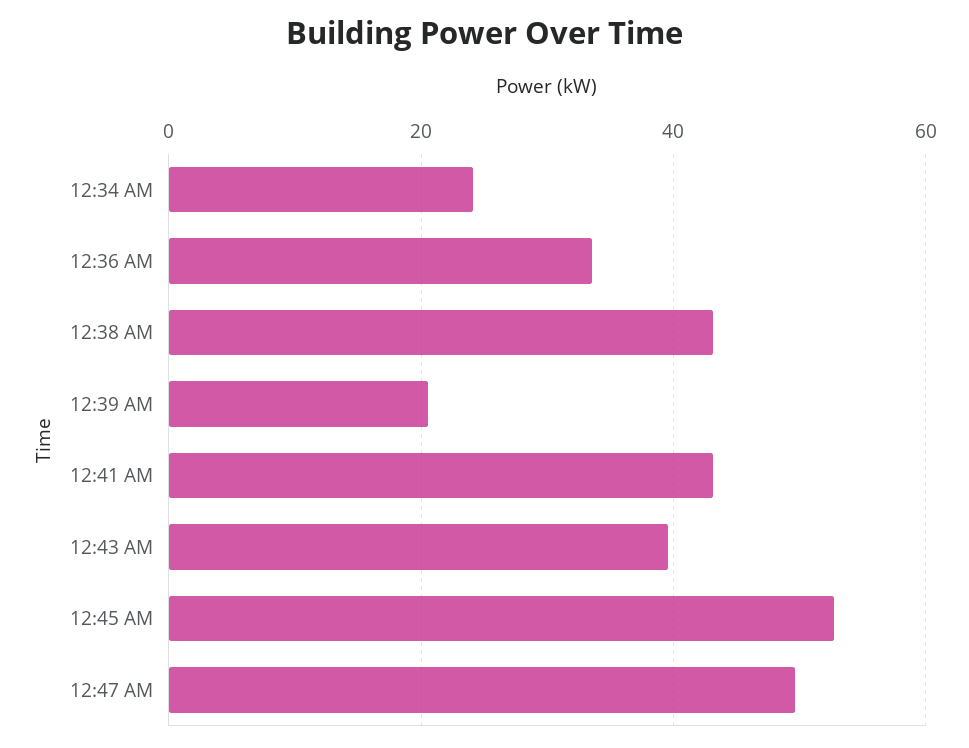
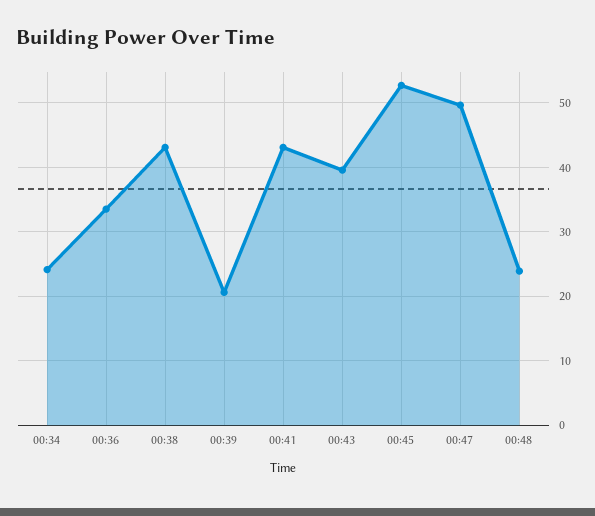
00:48: none -> 24

